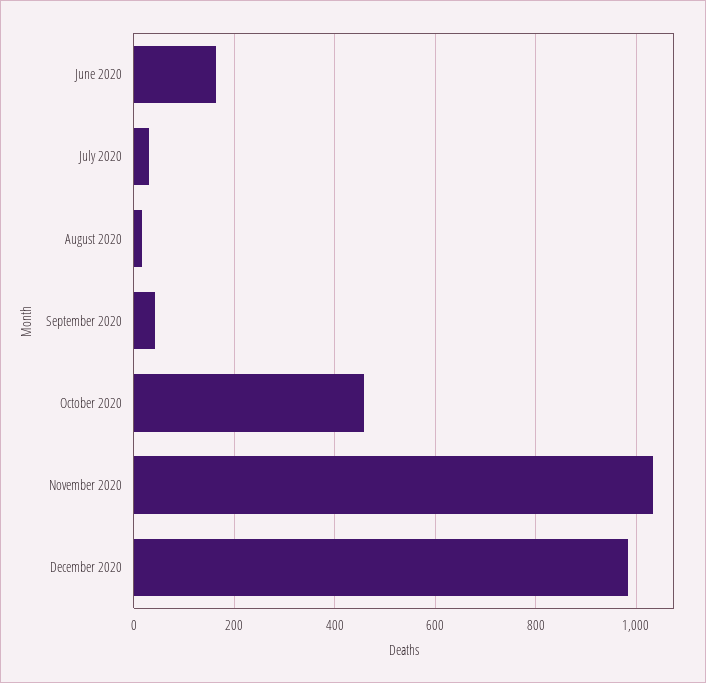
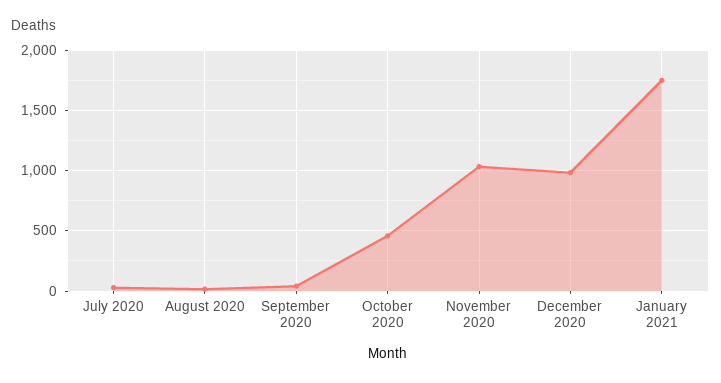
June 2020: 160 -> none
January 2021: none -> 1750

